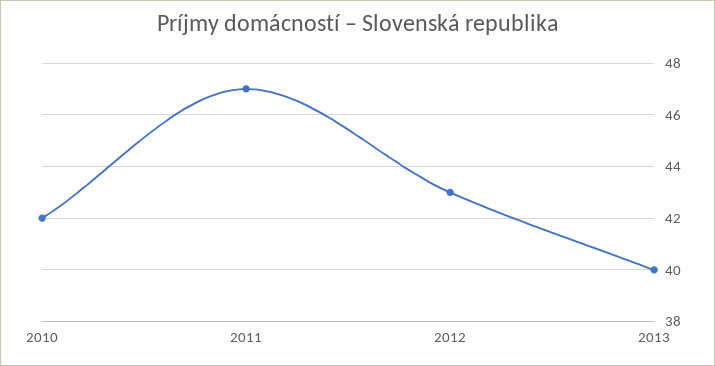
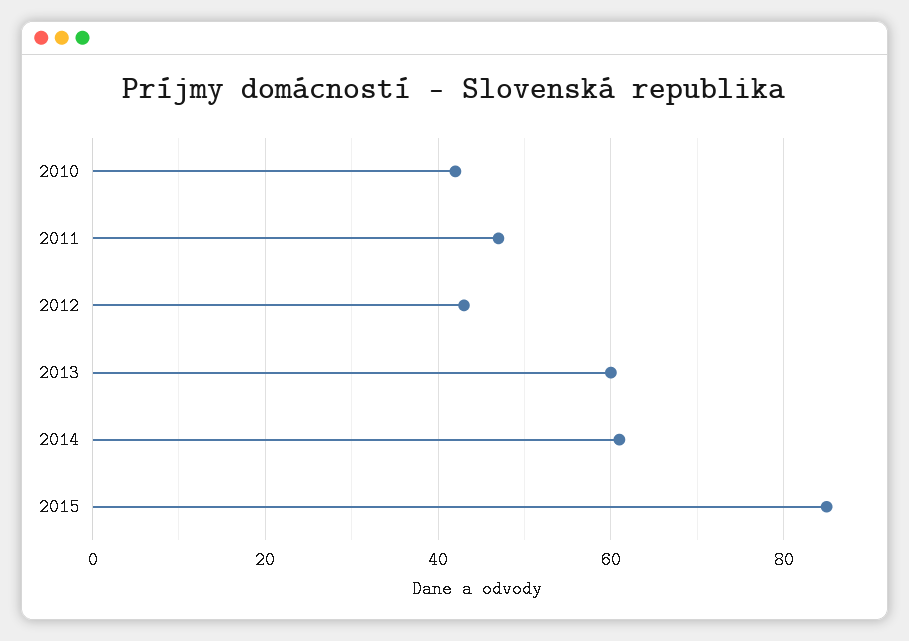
2013: 40 -> 60
2014: none -> 60
2015: none -> 85

